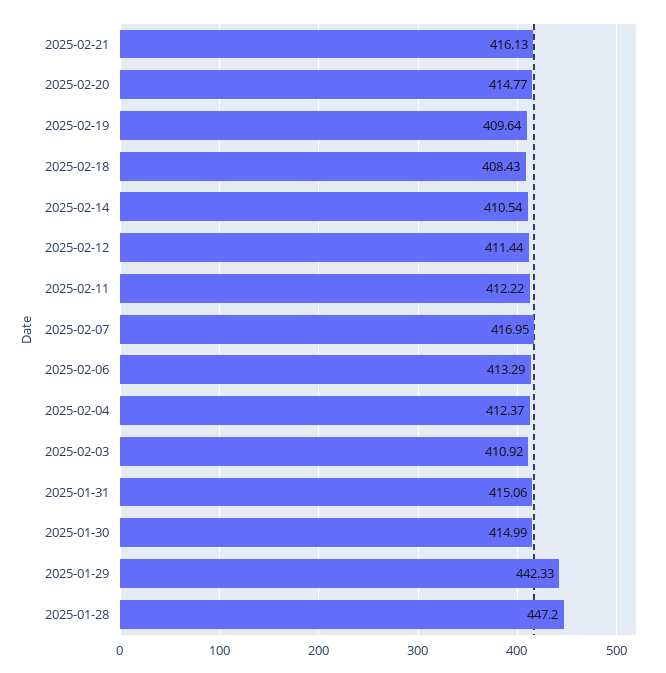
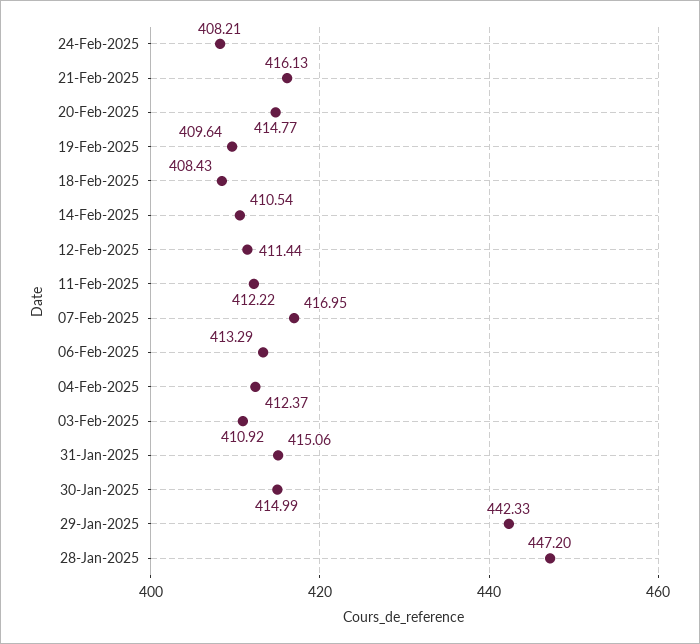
24-Feb-2025: none -> 408.21

